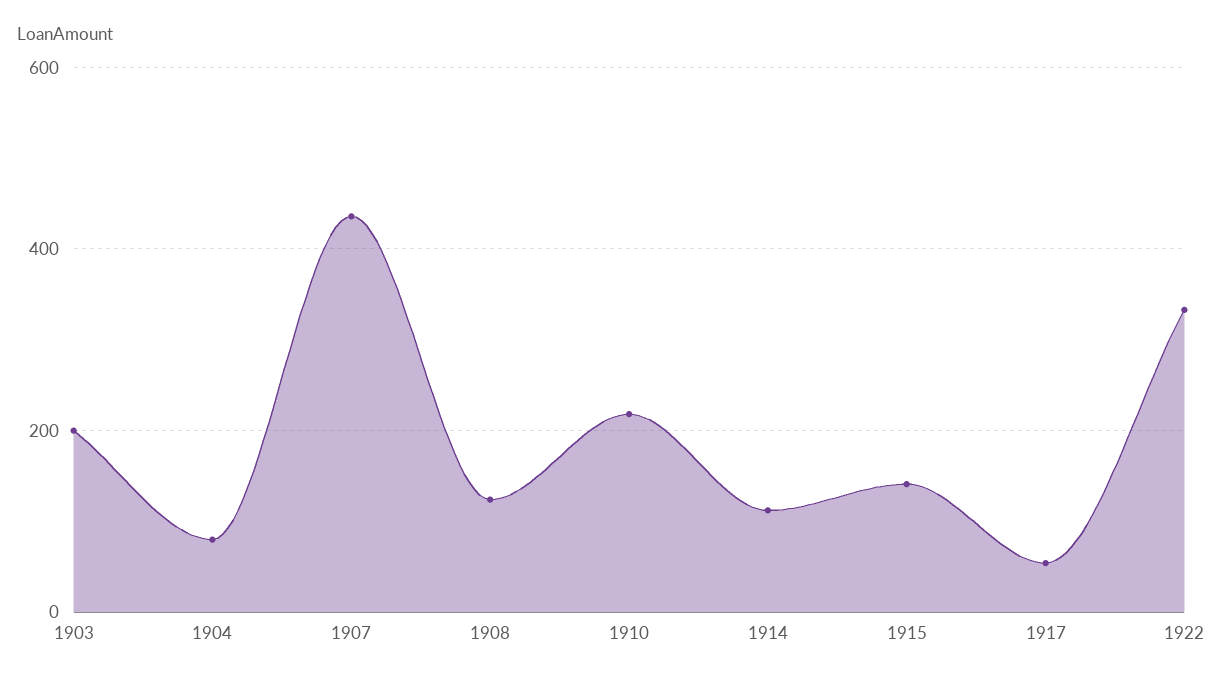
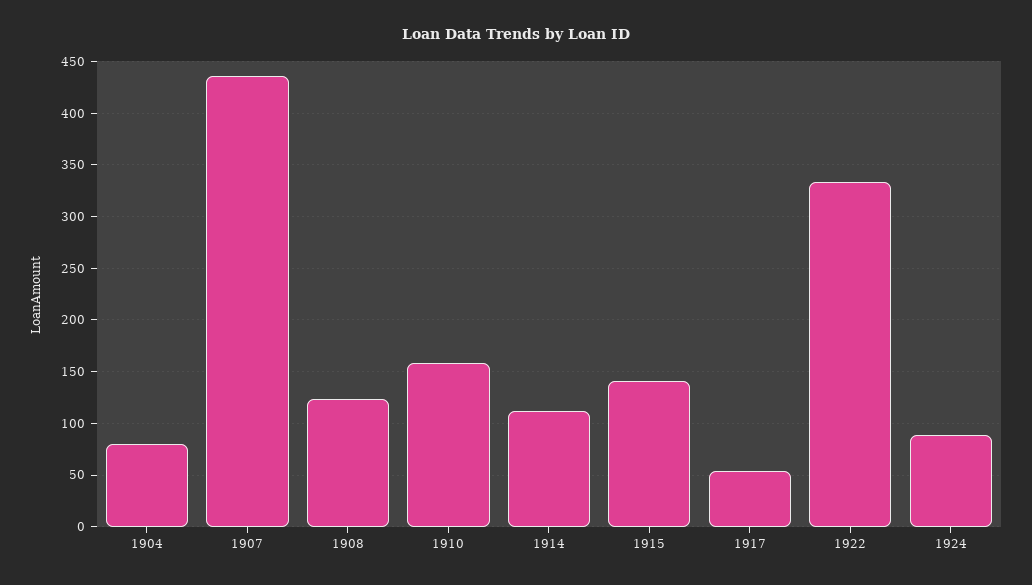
1903: 200 -> none
1910: 220 -> 160
1924: none -> 90

